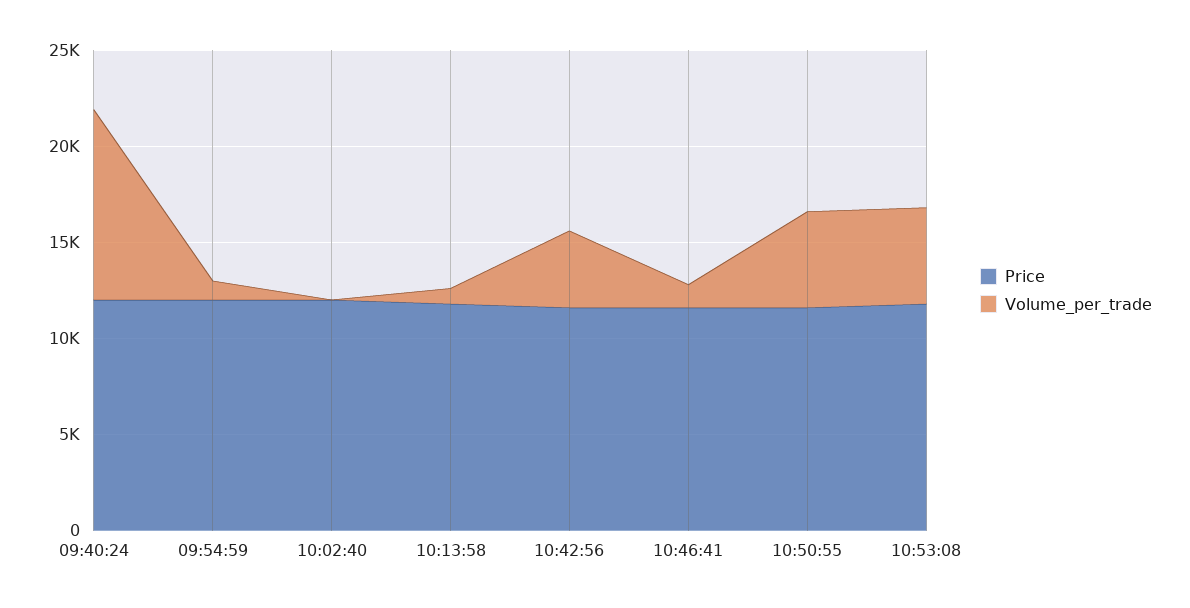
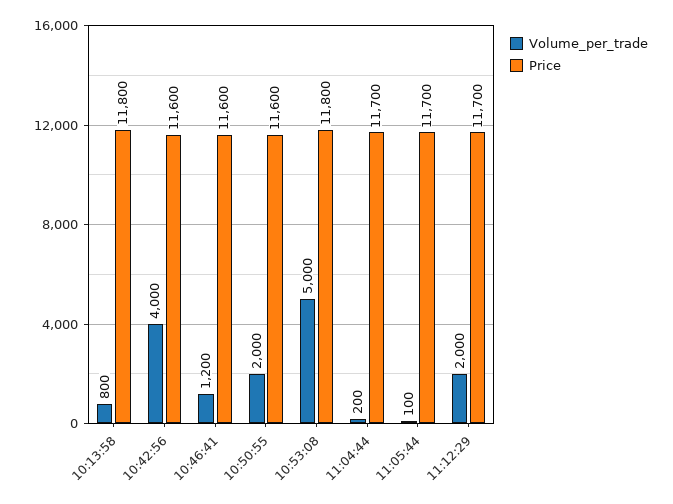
Price, 09:40:24: 12000 -> none
Volume_per_trade, 09:40:24: 10000 -> none
Price, 09:54:59: 12000 -> none
Volume_per_trade, 09:54:59: 1000 -> none
Price, 10:02:40: 12000 -> none
Volume_per_trade, 10:02:40: 0 -> none
Volume_per_trade, 10:50:55: 5000 -> 2000
Volume_per_trade, 11:04:44: none -> 200
Price, 11:04:44: none -> 11700
Volume_per_trade, 11:05:44: none -> 100
Price, 11:05:44: none -> 11700
Volume_per_trade, 11:12:29: none -> 2000
Price, 11:12:29: none -> 11700

